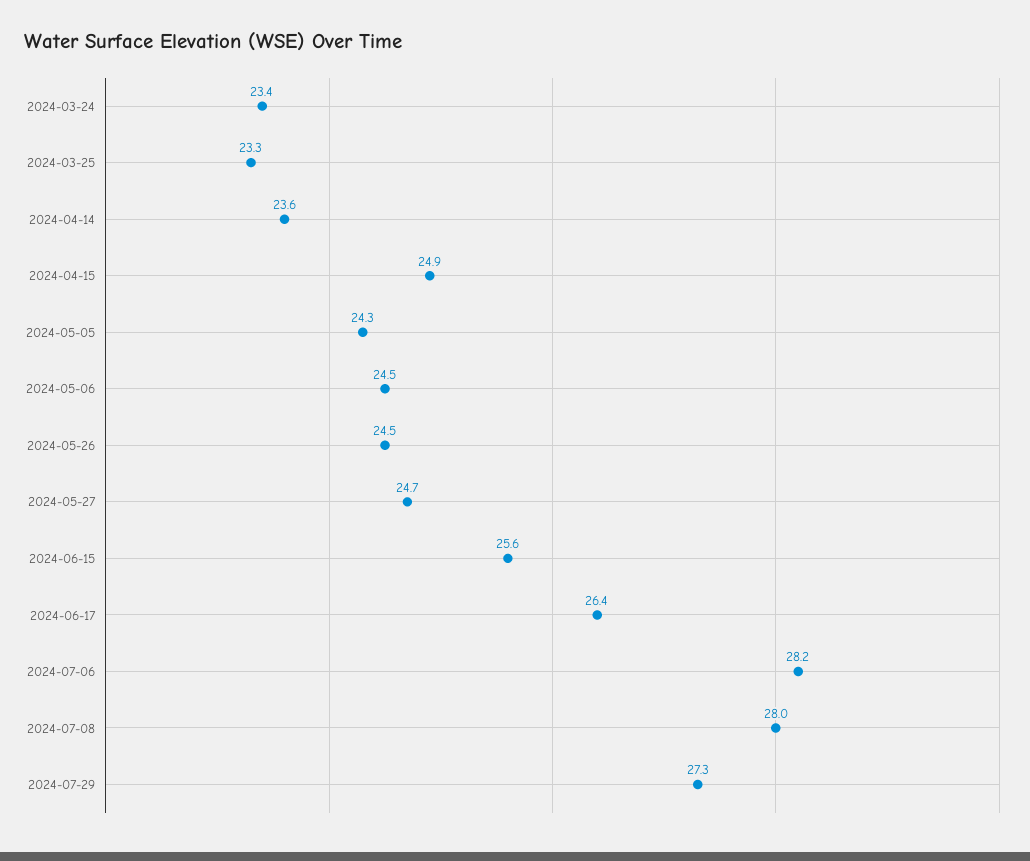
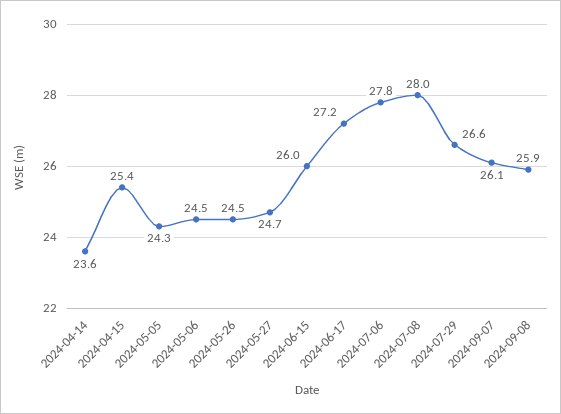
2024-03-24: 23.4 -> none
2024-03-25: 23.3 -> none
2024-04-15: 24.9 -> 25.4
2024-06-15: 25.6 -> 26
2024-06-17: 26.4 -> 27.2
2024-07-06: 28.2 -> 27.8
2024-07-29: 27.3 -> 26.6
2024-09-07: none -> 26.1
2024-09-08: none -> 25.9

